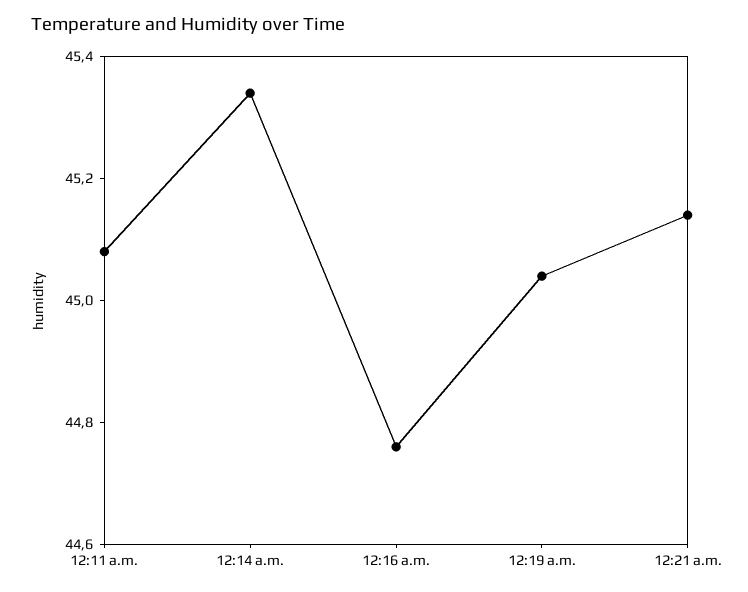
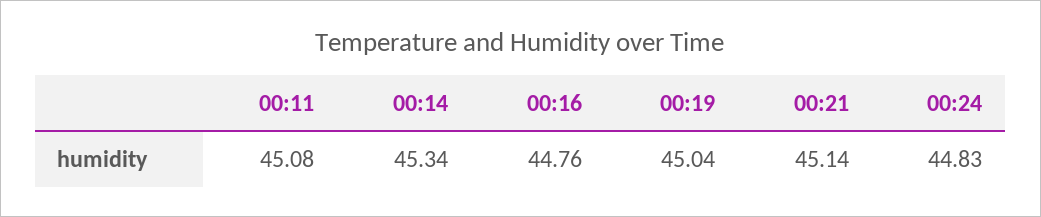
00:24: none -> 44.83

